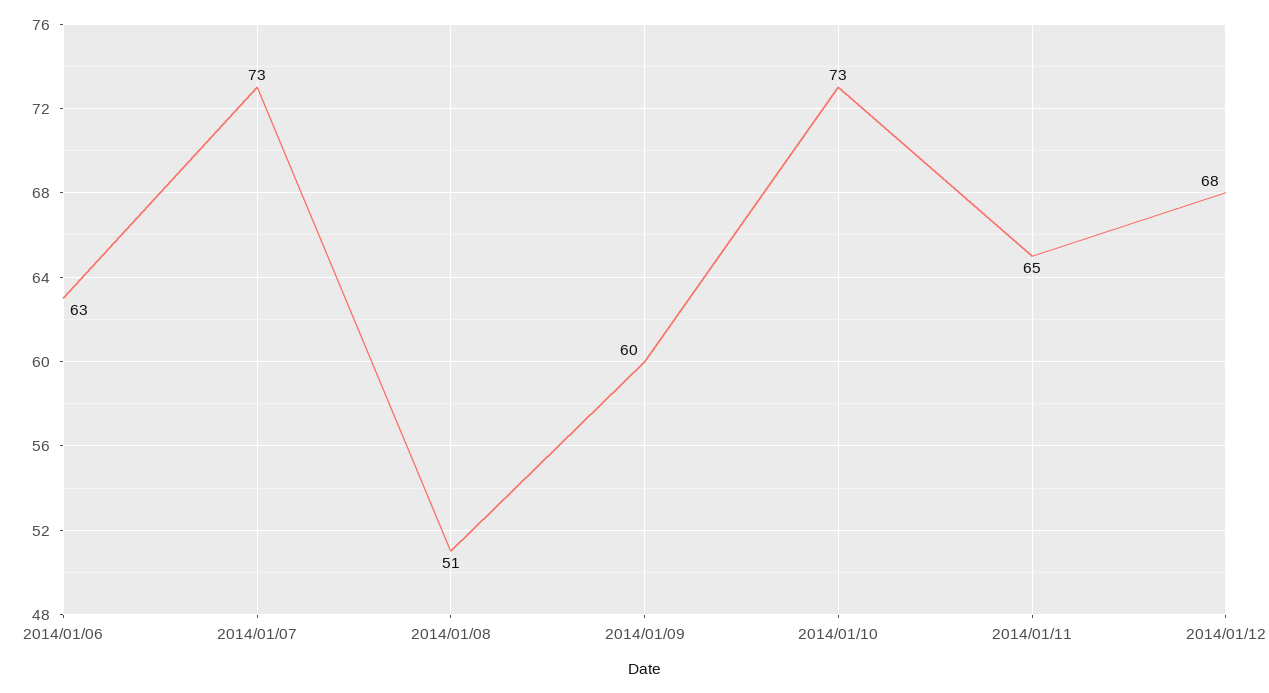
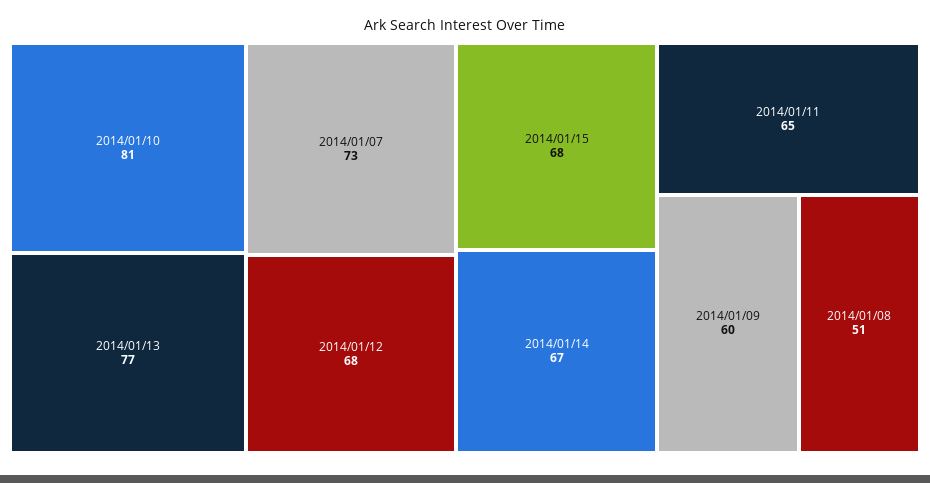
2014/01/06: 63 -> none
2014/01/10: 73 -> 81
2014/01/13: none -> 77
2014/01/15: none -> 68
2014/01/14: none -> 67

